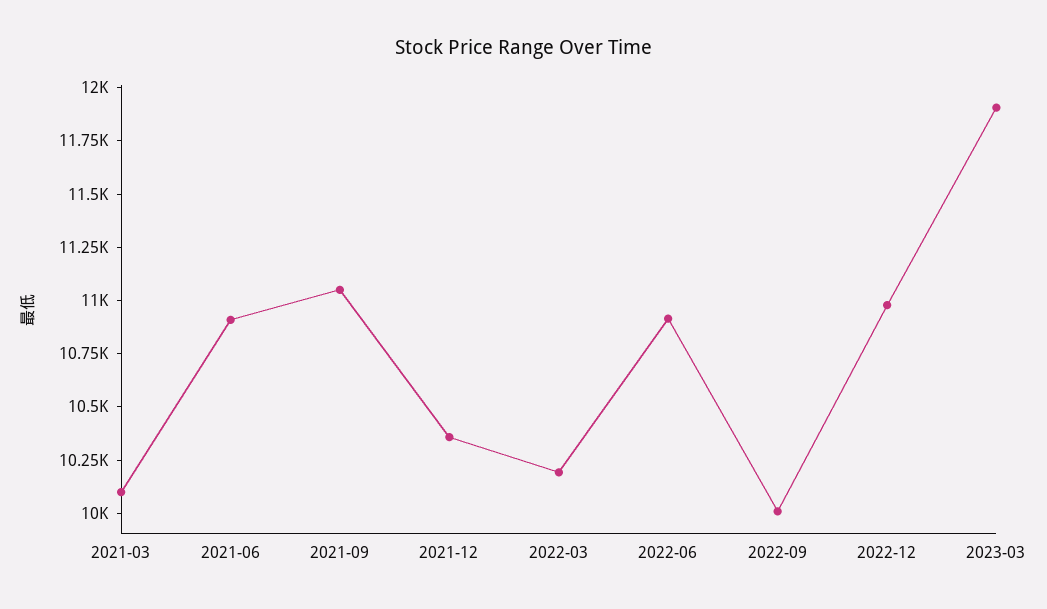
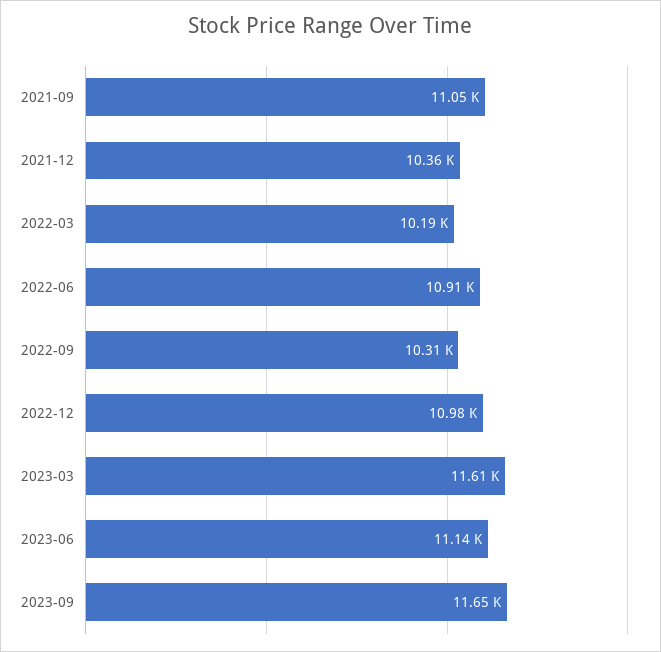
2021-03: 10100 -> none
2021-06: 10900 -> none
2022-09: 10000 -> 10310
2023-03: 11900 -> 11610
2023-06: none -> 11140
2023-09: none -> 11650

